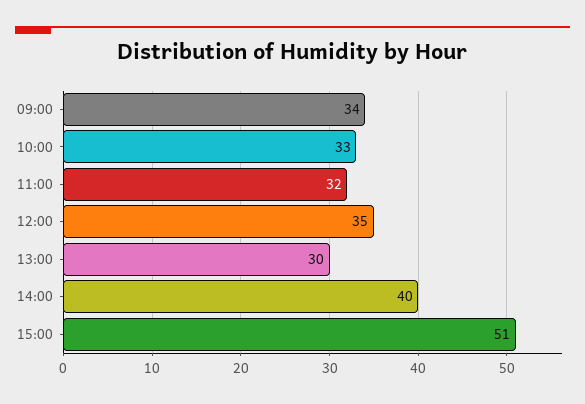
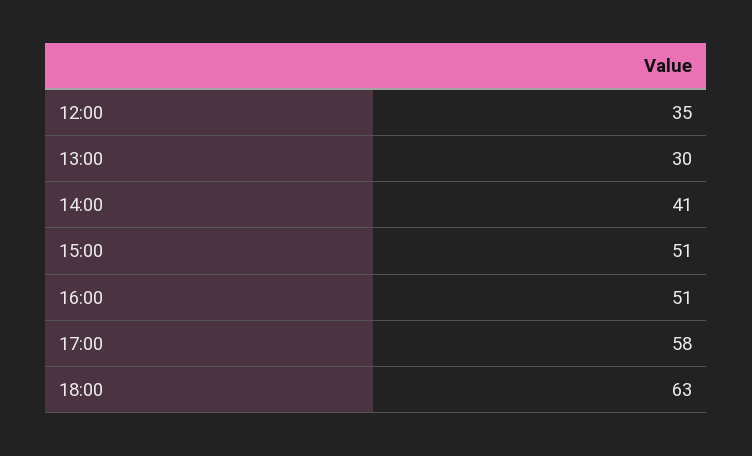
09:00: 34 -> none
10:00: 33 -> none
11:00: 32 -> none
14:00: 40 -> 41
16:00: none -> 51
17:00: none -> 58
18:00: none -> 63

